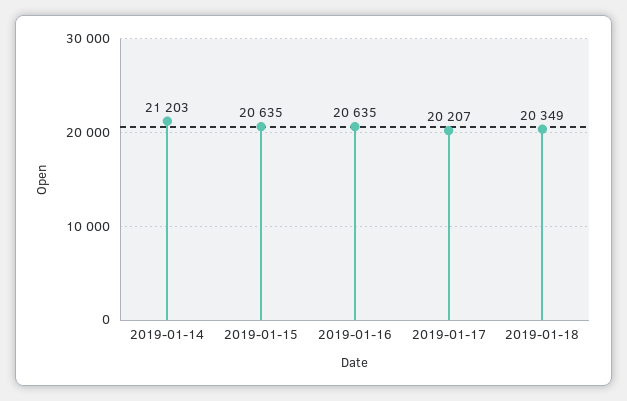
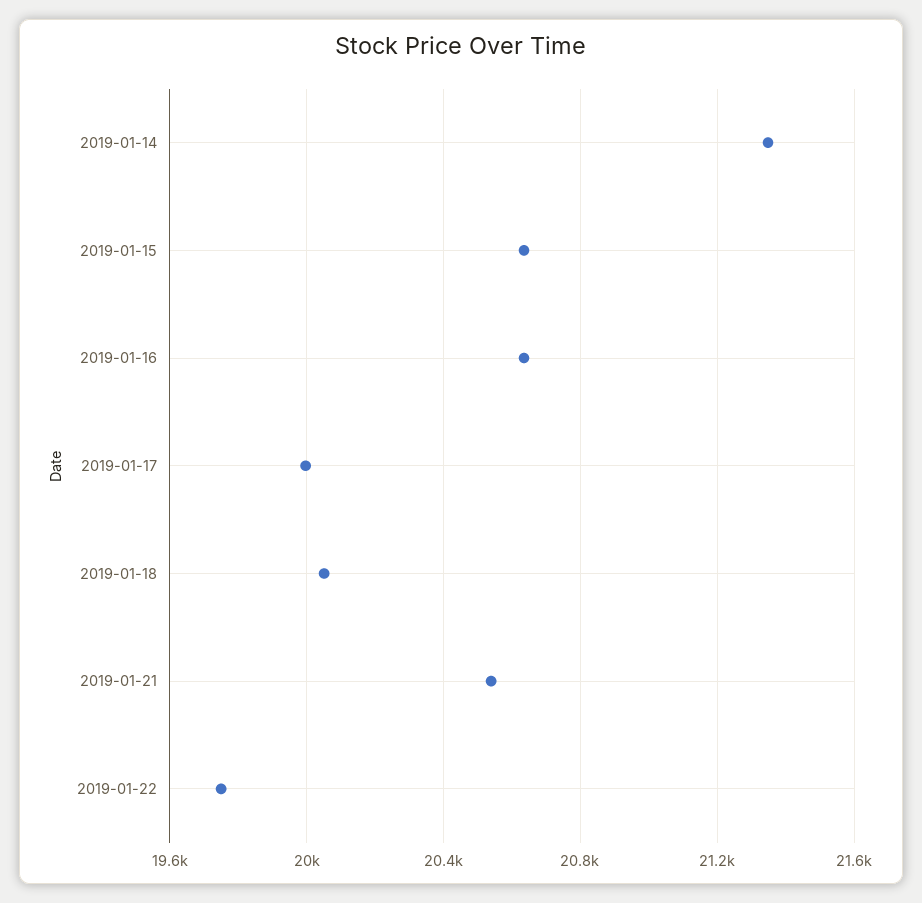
2019-01-14: 21203 -> 21350
2019-01-17: 20207 -> 20000
2019-01-18: 20349 -> 20050
2019-01-21: none -> 20550
2019-01-22: none -> 19750

